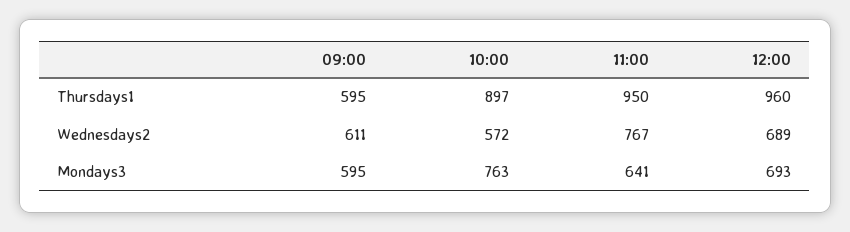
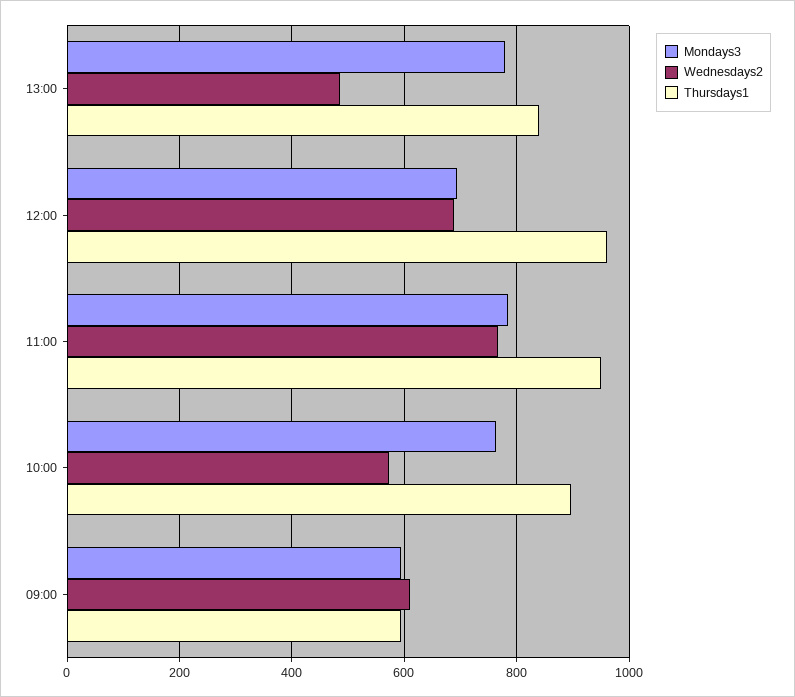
Mondays3, 11:00: 641 -> 780
Mondays3, 13:00: none -> 780
Wednesdays2, 13:00: none -> 480
Thursdays1, 13:00: none -> 840

